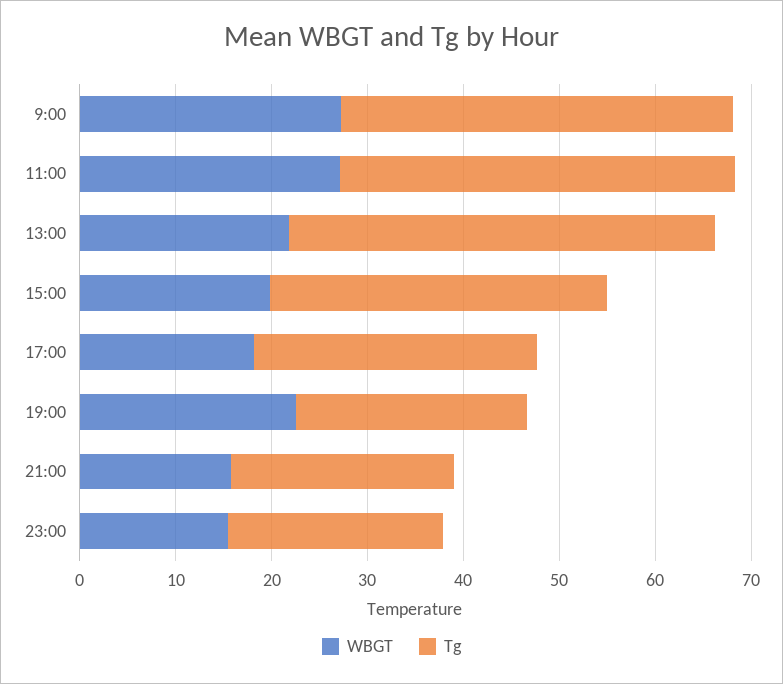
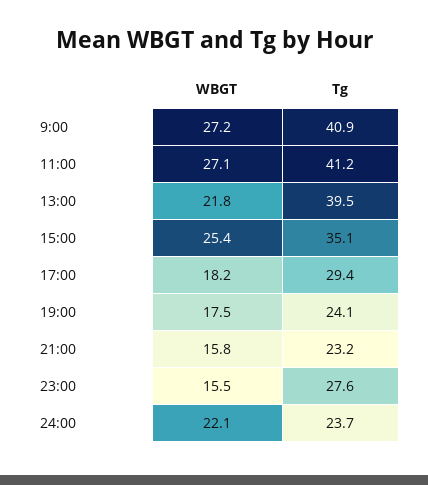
Tg, 13:00: 44 -> 39.5
WBGT, 15:00: 20 -> 25.4
WBGT, 19:00: 22 -> 17.5
Tg, 23:00: 22 -> 27.6
WBGT, 24:00: none -> 22.1
Tg, 24:00: none -> 23.7

